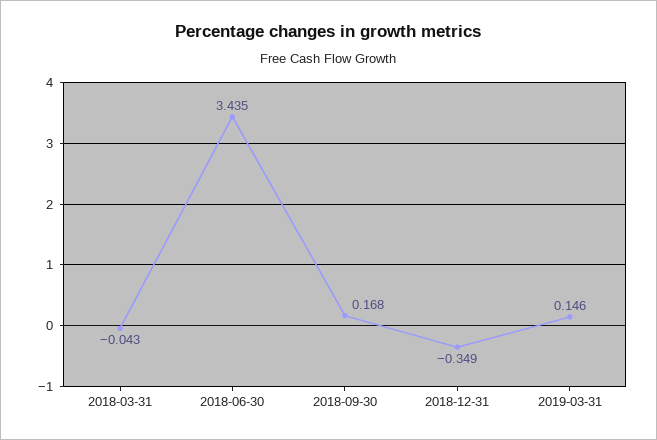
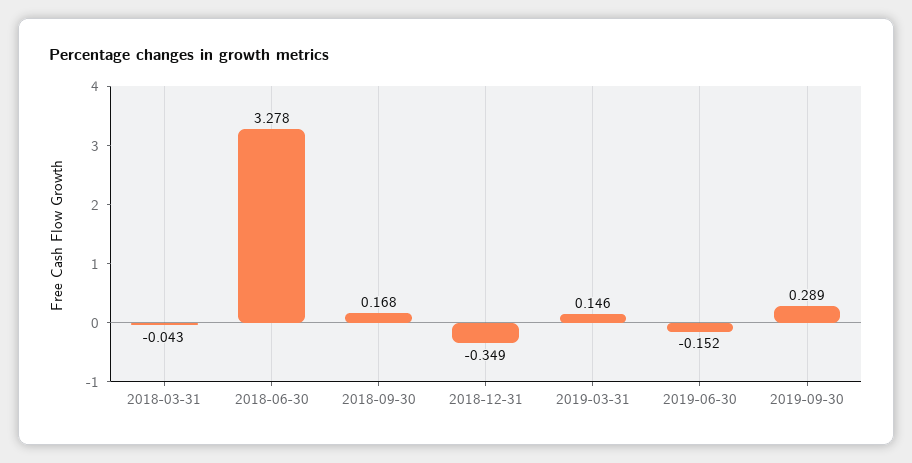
2018-06-30: 3.435 -> 3.278
2019-06-30: none -> -0.152
2019-09-30: none -> 0.289

